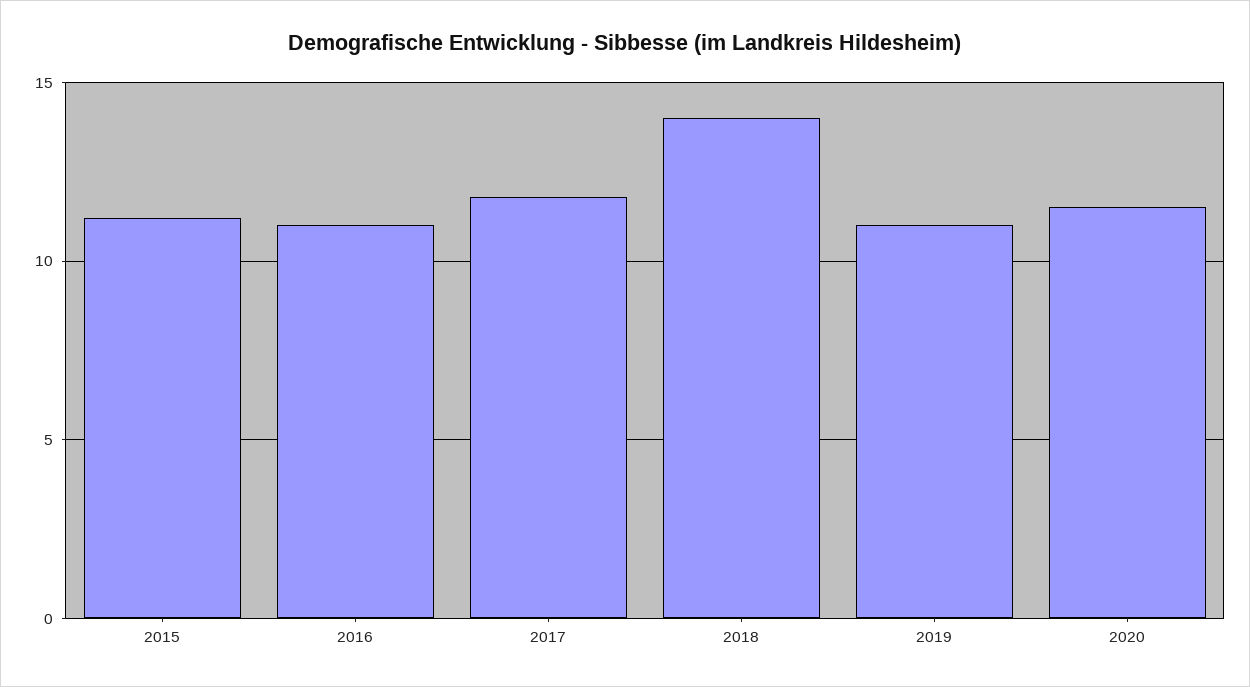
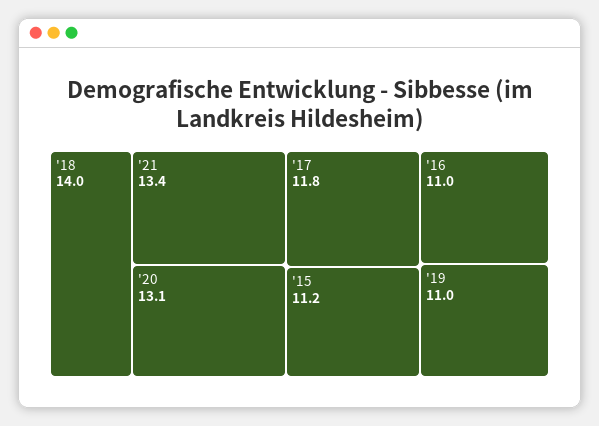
2020: 11.5 -> 13.1
'21: none -> 13.4

